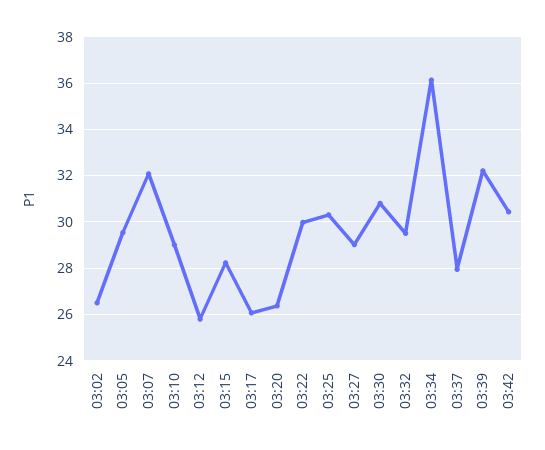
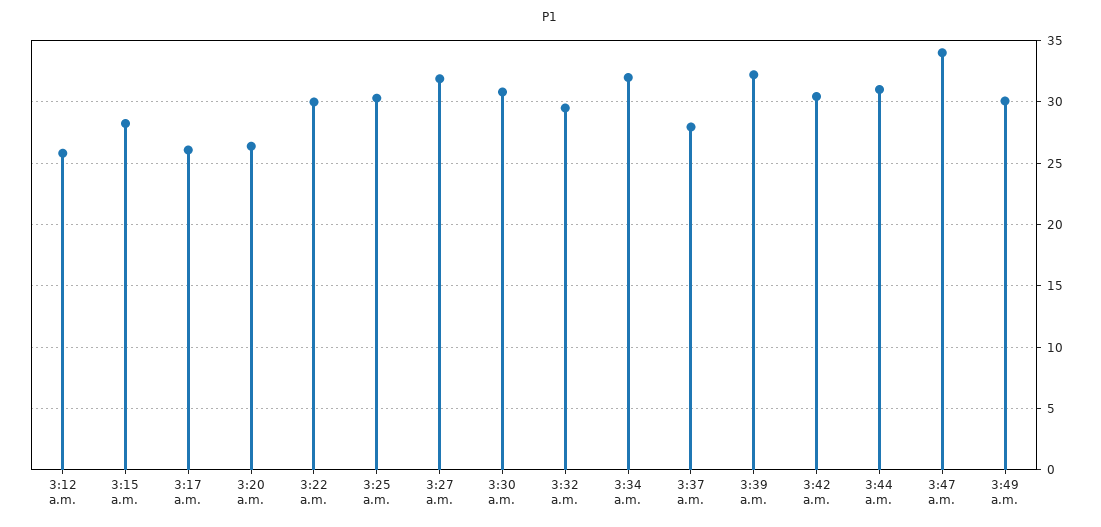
03:02: 26.5 -> none
03:05: 29.5 -> none
03:07: 32 -> none
03:10: 29 -> none
03:27: 29 -> 32
03:34: 36 -> 32
3:44 a.m.: none -> 31
3:47 a.m.: none -> 34
3:49 a.m.: none -> 30

